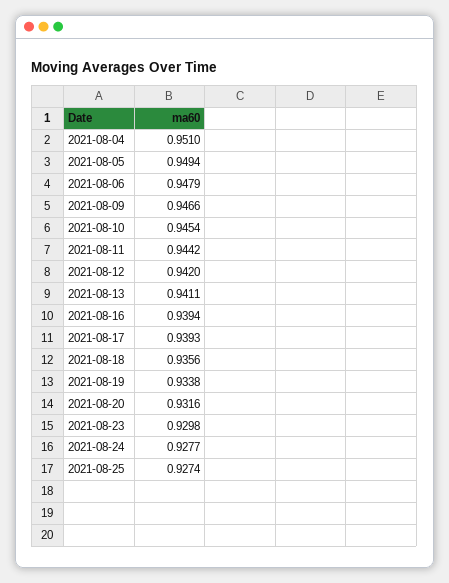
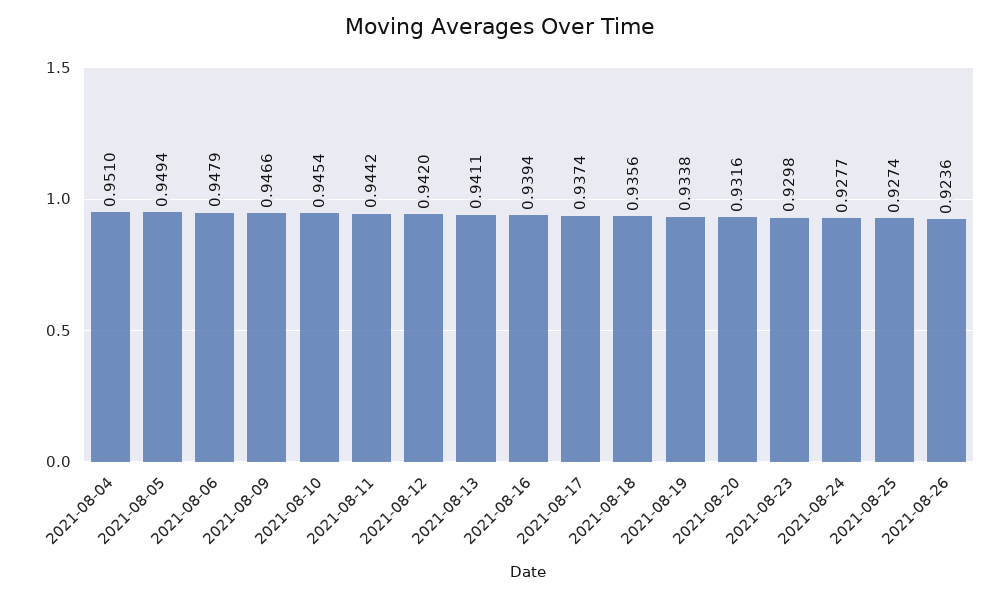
2021-08-17: 0.9393 -> 0.9374
2021-08-26: none -> 0.9236

